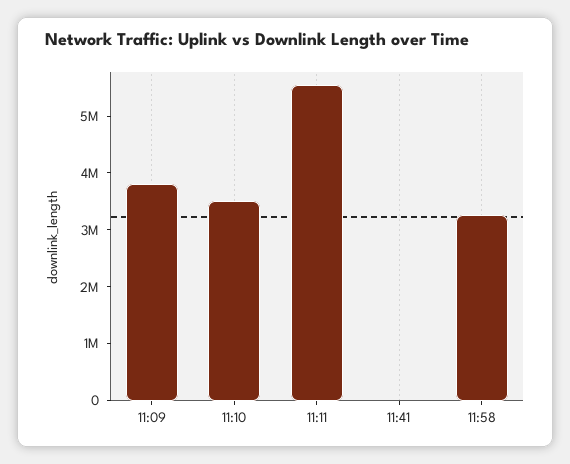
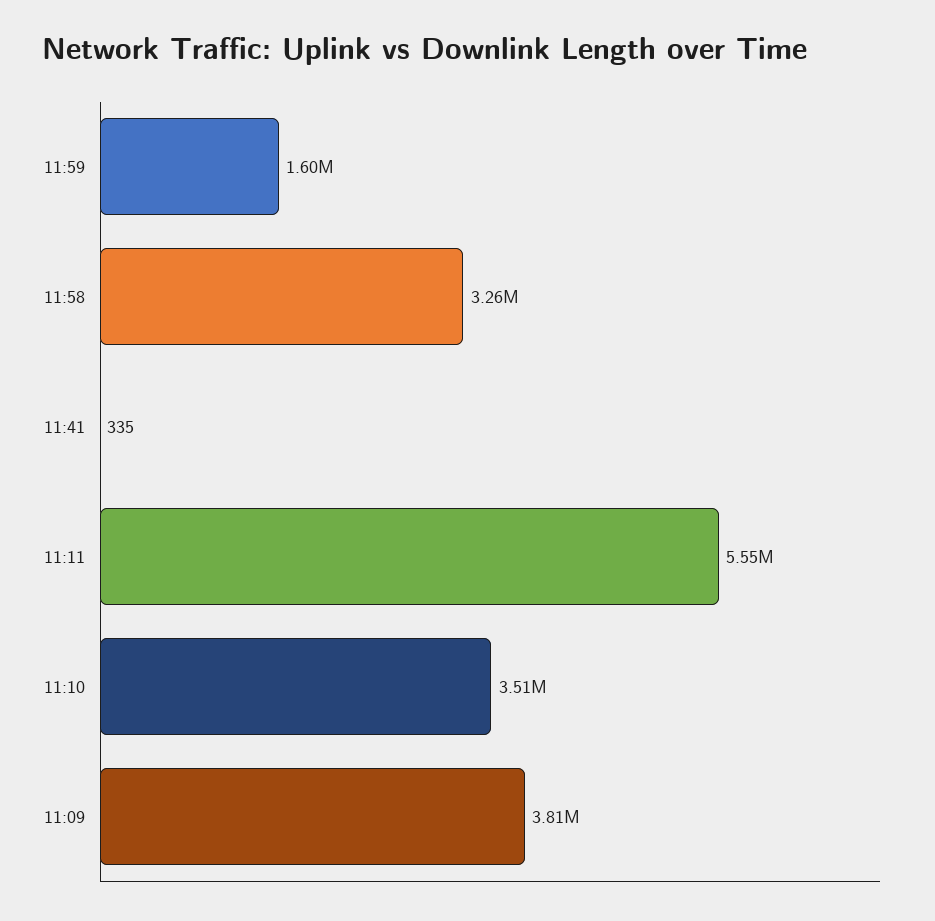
11:59: none -> 1600000

